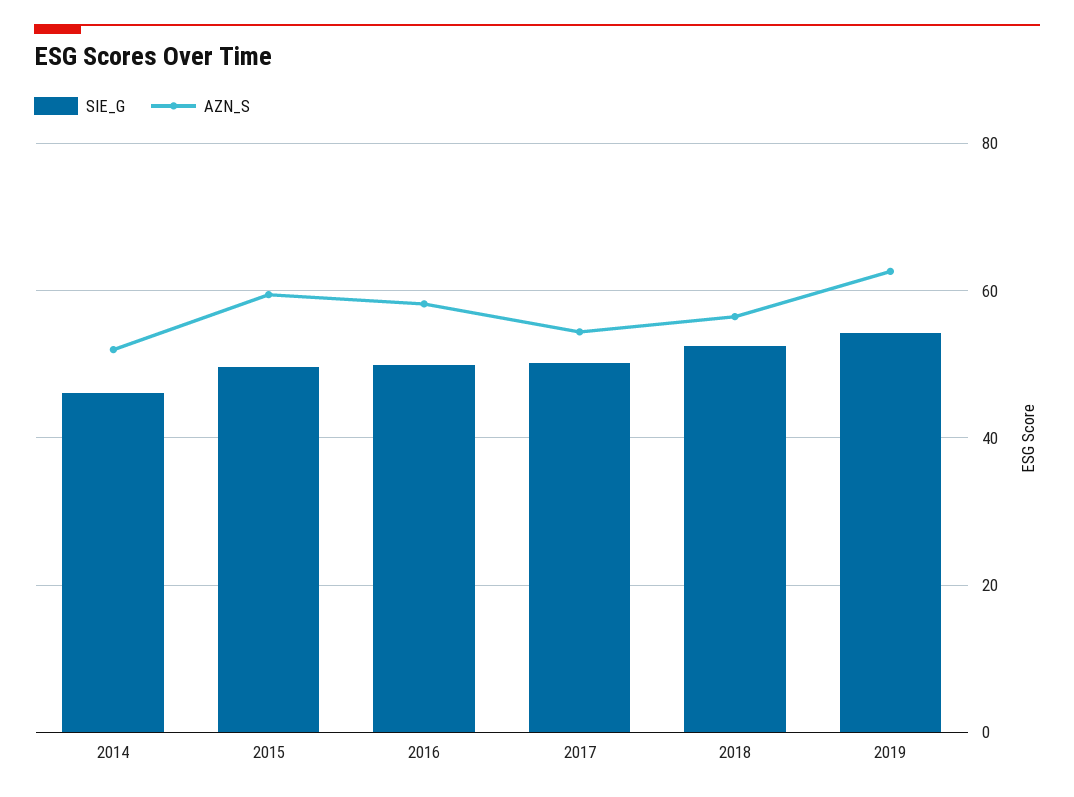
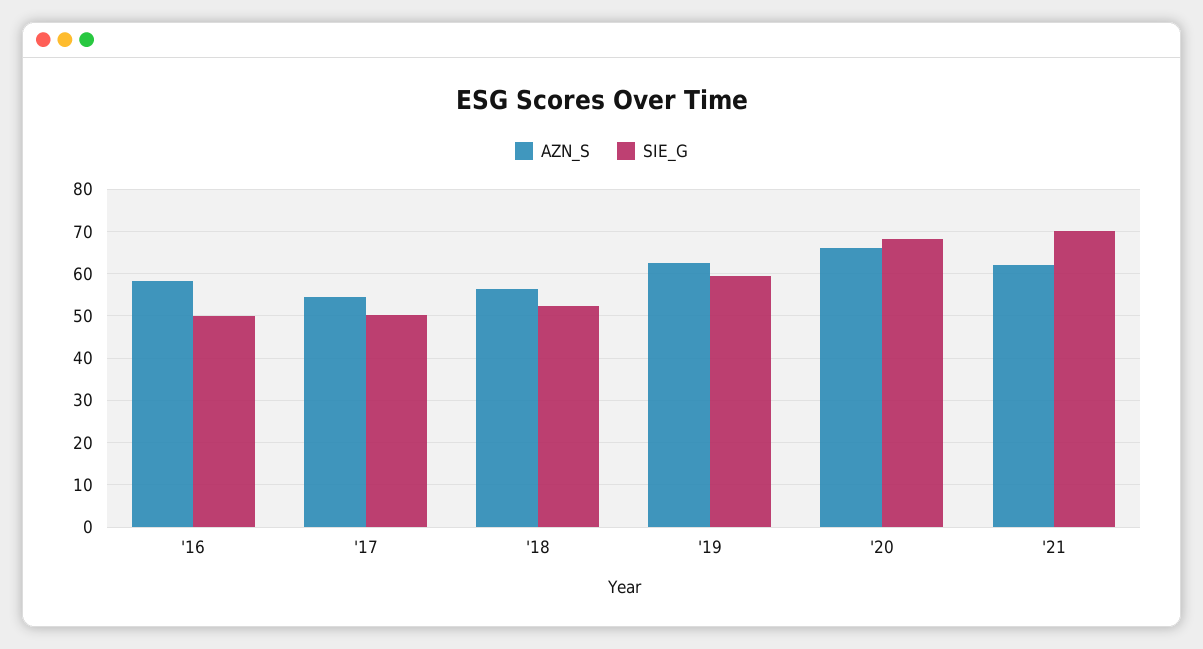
SIE_G, 2014: 46 -> none
AZN_S, 2014: 52 -> none
SIE_G, 2015: 50 -> none
AZN_S, 2015: 60 -> none
SIE_G, 2019: 54 -> 60
AZN_S, '20: none -> 66
SIE_G, '20: none -> 68
AZN_S, '21: none -> 62
SIE_G, '21: none -> 70

